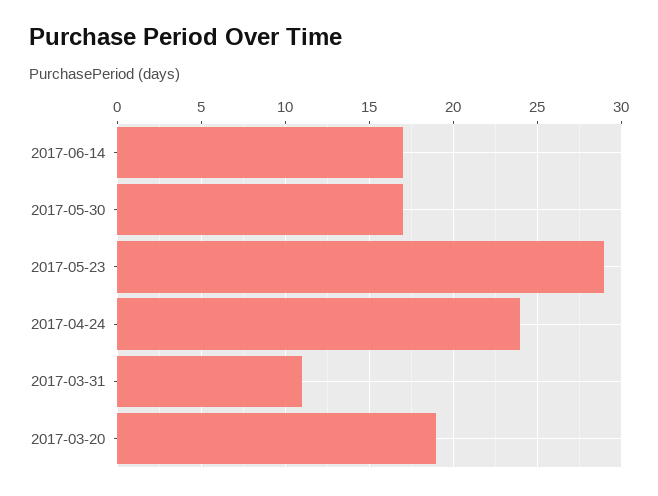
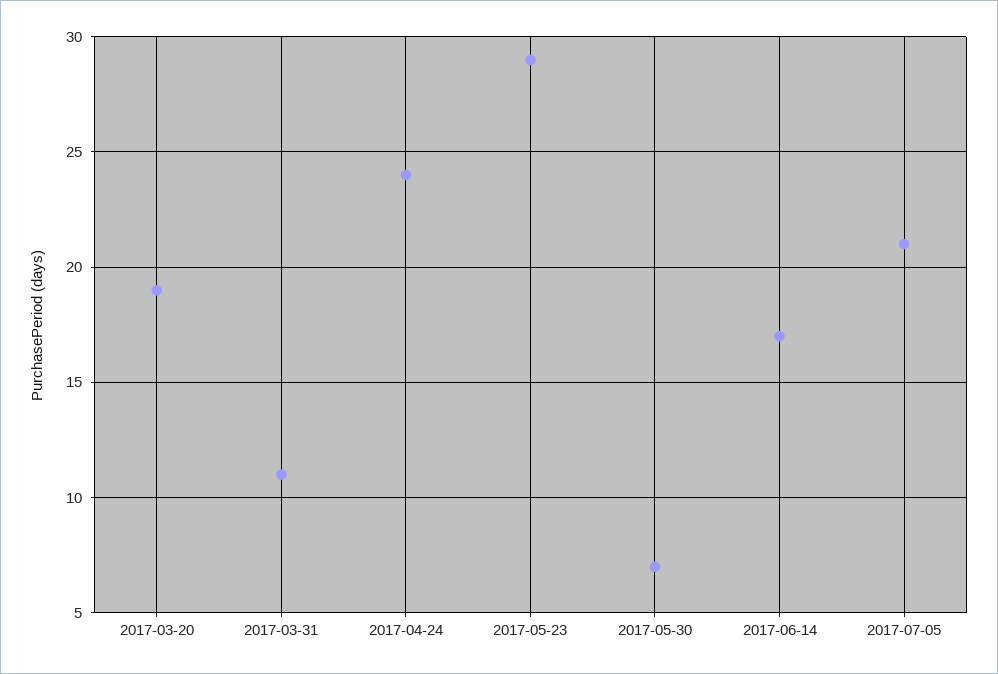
2017-05-30: 17 -> 7
2017-07-05: none -> 21

